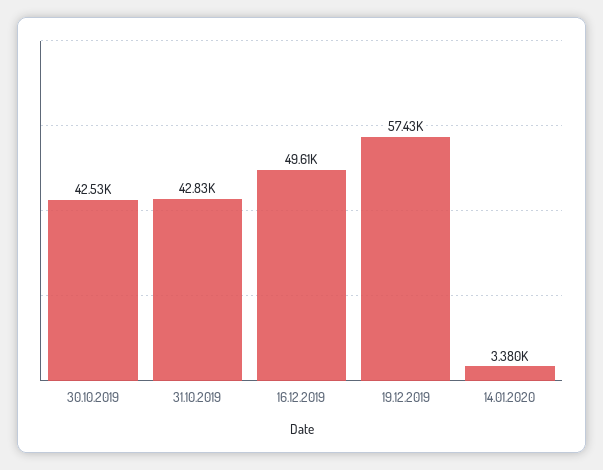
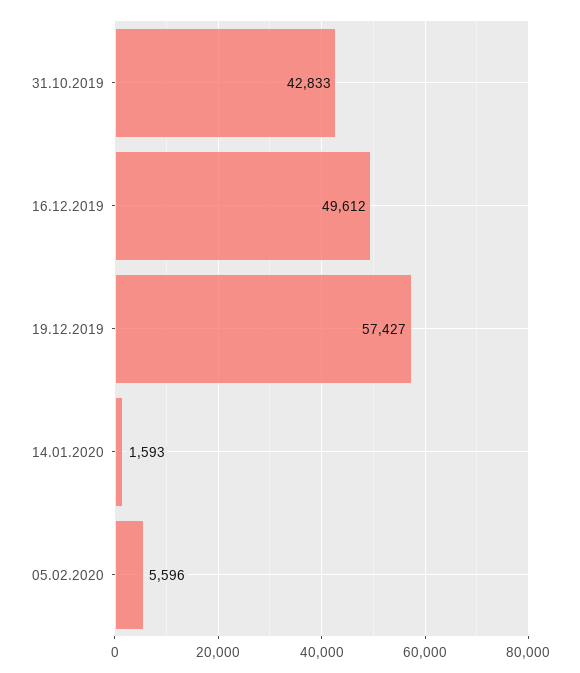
30.10.2019: 42530 -> none
14.01.2020: 3380 -> 1593
05.02.2020: none -> 5596

